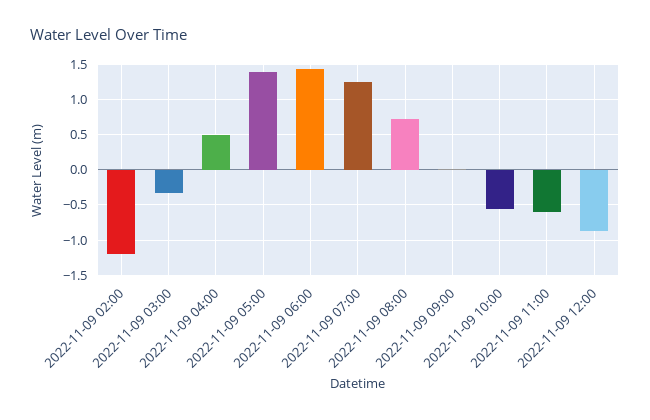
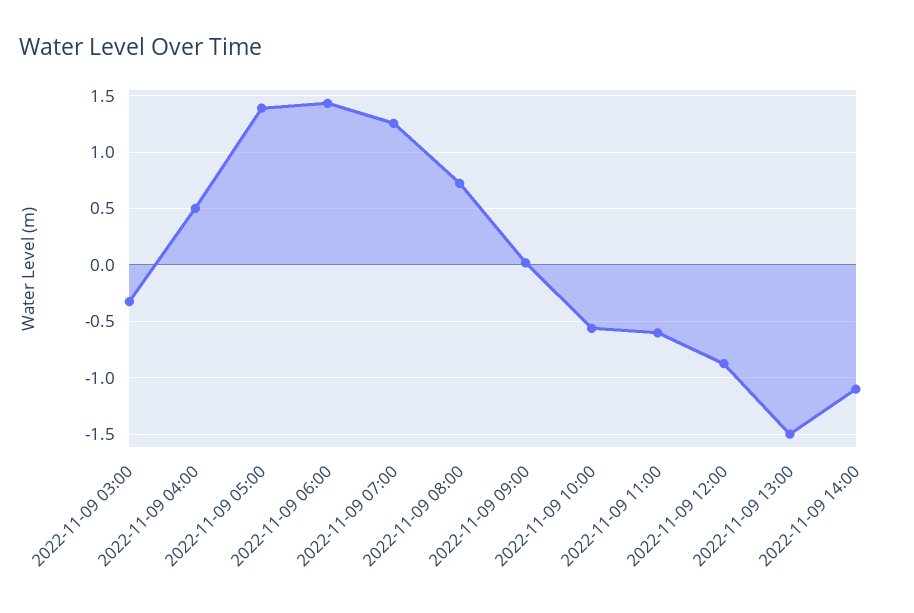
2022-11-09 02:00: -1.2 -> none
2022-11-09 13:00: none -> -1.5
2022-11-09 14:00: none -> -1.1

